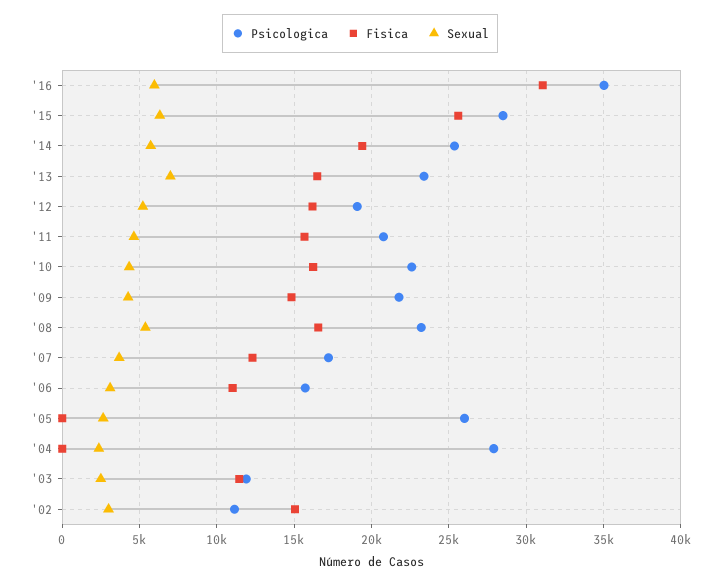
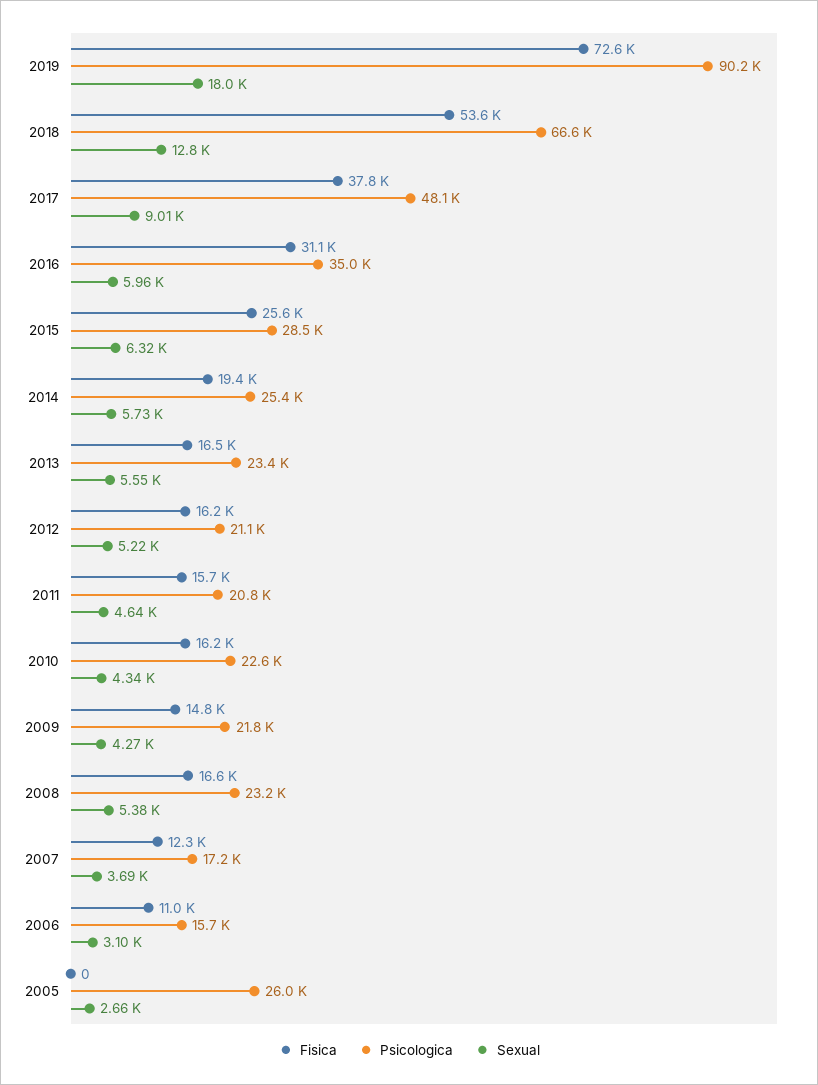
Sexual, '13: 7000 -> 5550
Psicologica, '12: 19000 -> 21100
Psicologica, '04: 28000 -> none
Fisica, '04: 0 -> none
Sexual, '04: 2500 -> none
Psicologica, '03: 12000 -> none
Fisica, '03: 11500 -> none
Sexual, '03: 2500 -> none
Psicologica, '02: 11000 -> none
Fisica, '02: 15000 -> none
Sexual, '02: 3000 -> none
Fisica, 2019: none -> 72600
Psicologica, 2019: none -> 90200
Sexual, 2019: none -> 18000
Fisica, 2018: none -> 53600
Psicologica, 2018: none -> 66600
Sexual, 2018: none -> 12800
Fisica, 2017: none -> 37800
Psicologica, 2017: none -> 48100
Sexual, 2017: none -> 9010

